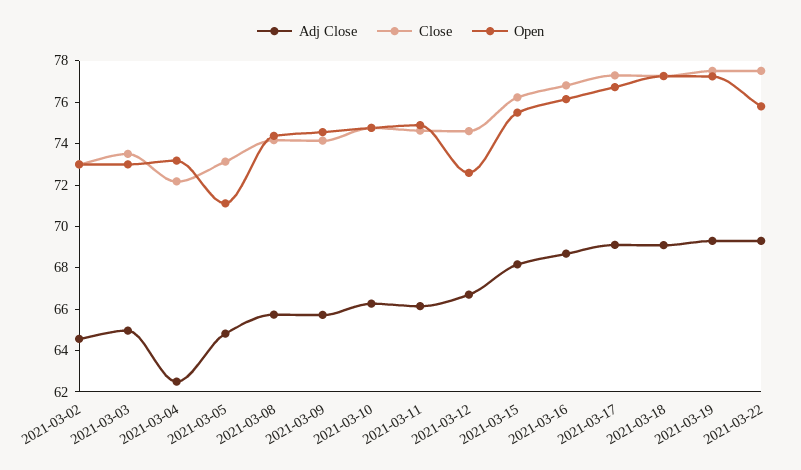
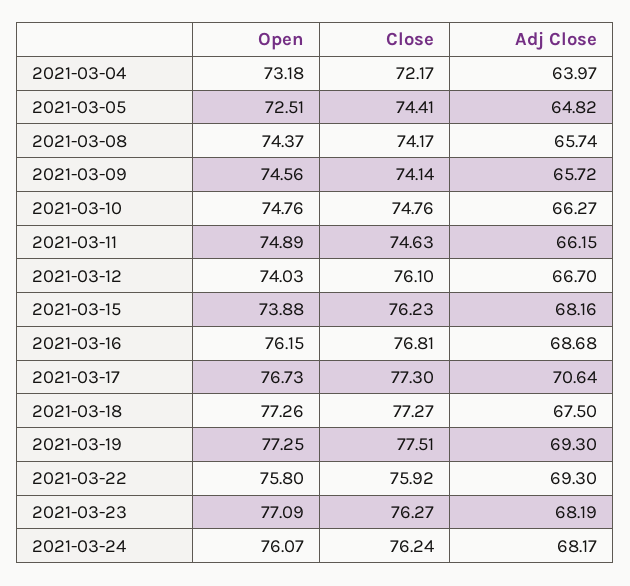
Adj Close, 2021-03-02: 64.5 -> none
Close, 2021-03-02: 73 -> none
Open, 2021-03-02: 73 -> none
Adj Close, 2021-03-03: 65 -> none
Close, 2021-03-03: 73.5 -> none
Open, 2021-03-03: 73 -> none
Adj Close, 2021-03-04: 62.5 -> 63.97
Close, 2021-03-05: 73 -> 74.41
Open, 2021-03-05: 71 -> 72.51
Close, 2021-03-12: 74.5 -> 76.1
Open, 2021-03-12: 72.5 -> 74.03
Open, 2021-03-15: 75.5 -> 73.88
Adj Close, 2021-03-17: 69 -> 70.64
Adj Close, 2021-03-18: 69 -> 67.5
Close, 2021-03-22: 77.5 -> 75.92
Open, 2021-03-23: none -> 77.09
Close, 2021-03-23: none -> 76.27
Adj Close, 2021-03-23: none -> 68.19
Open, 2021-03-24: none -> 76.07
Close, 2021-03-24: none -> 76.24
Adj Close, 2021-03-24: none -> 68.17

